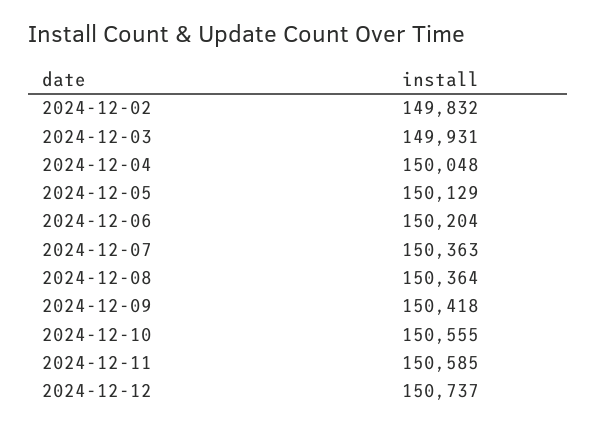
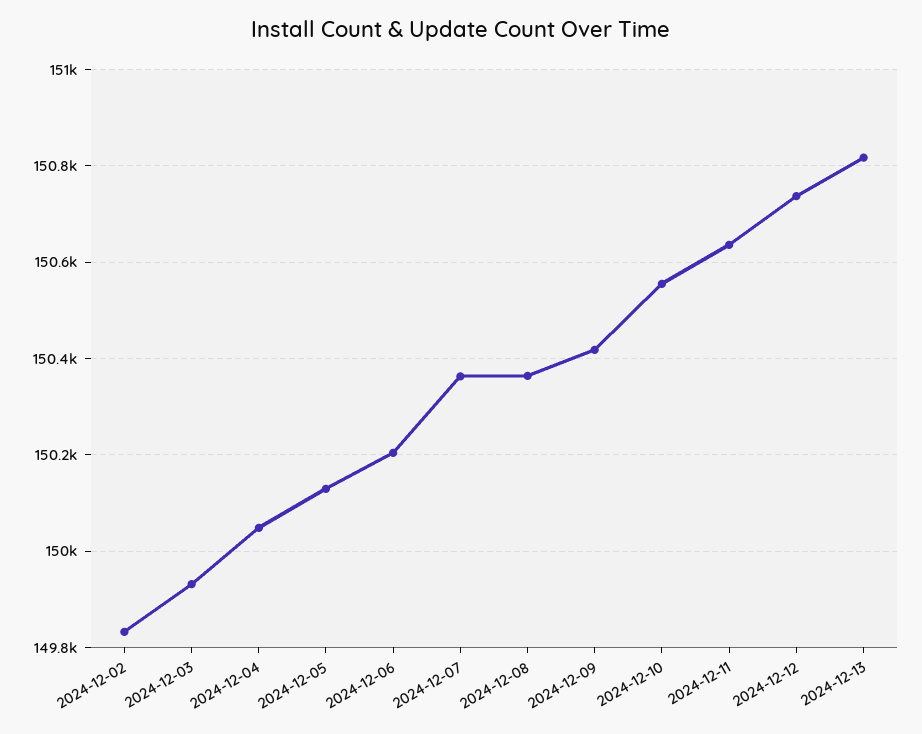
2024-12-11: 150585 -> 150640
2024-12-13: none -> 150820

